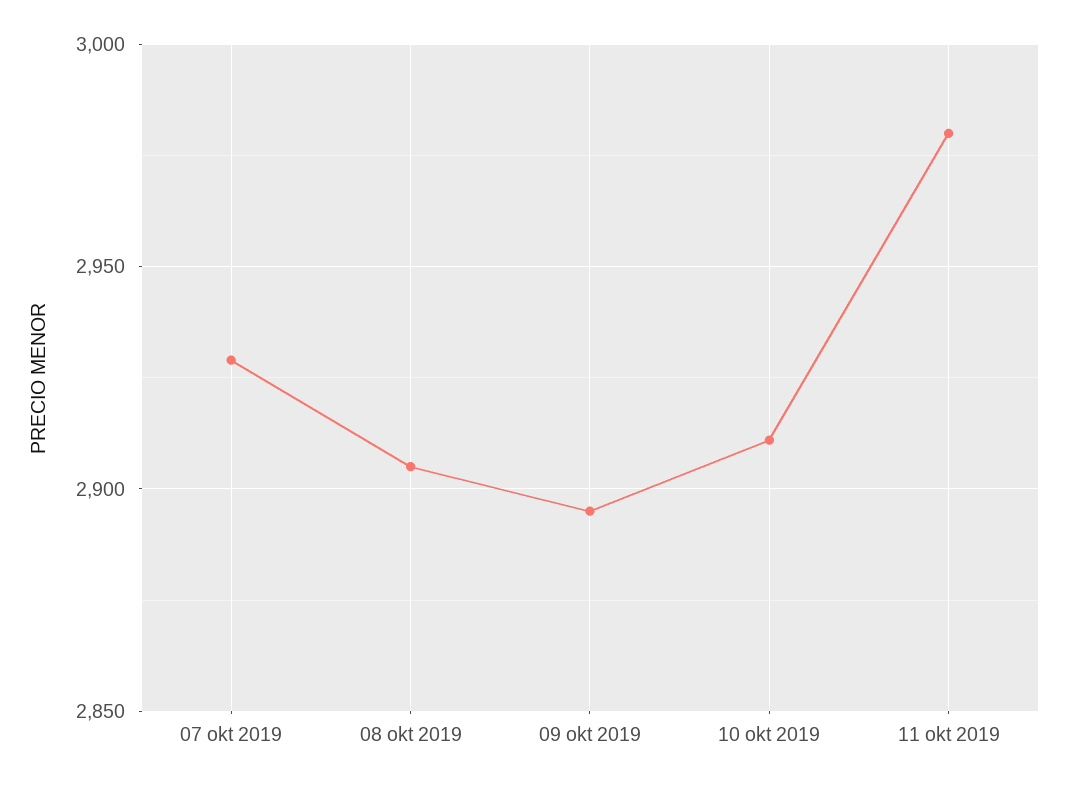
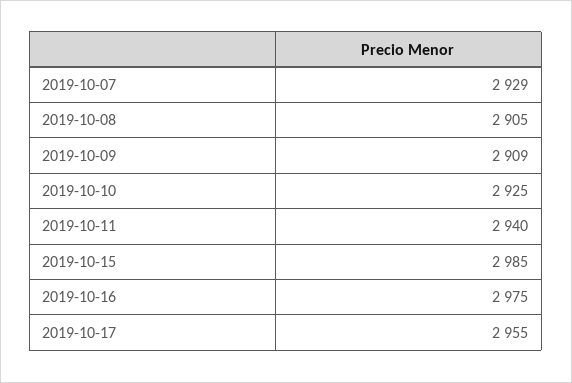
09 okt 2019: 2895 -> 2909
10 okt 2019: 2910 -> 2925
11 okt 2019: 2980 -> 2940
2019-10-15: none -> 2985
2019-10-16: none -> 2975
2019-10-17: none -> 2955

